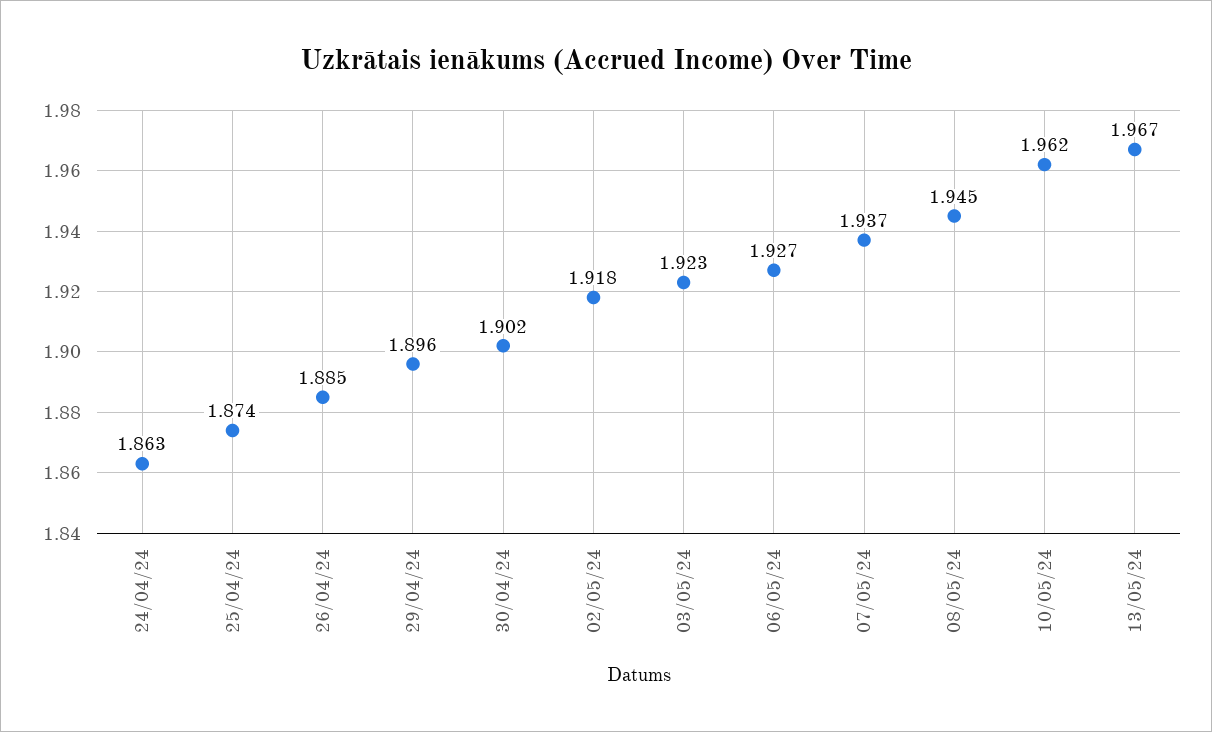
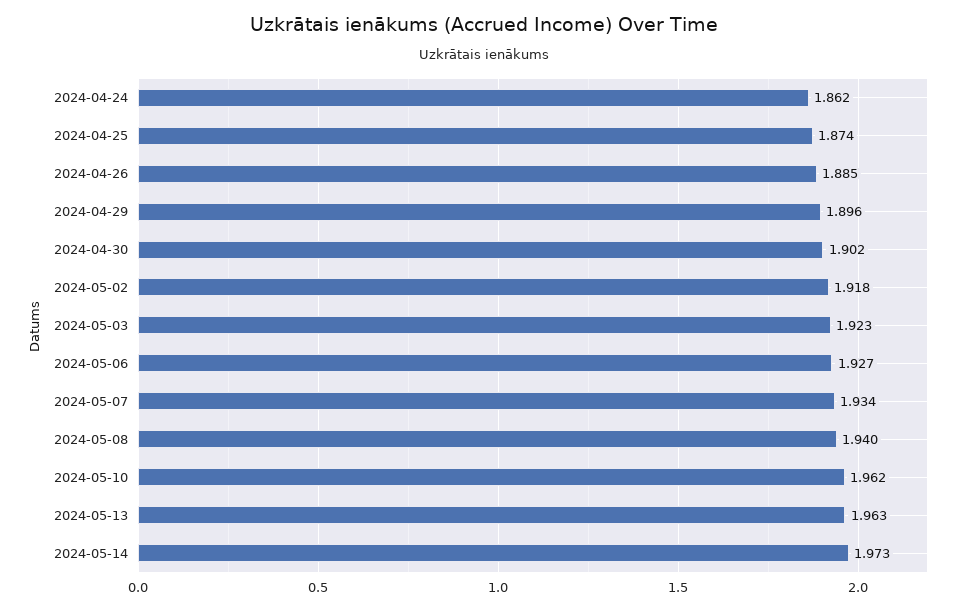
24/04/24: 1.863 -> 1.862
07/05/24: 1.937 -> 1.934
08/05/24: 1.945 -> 1.94
13/05/24: 1.967 -> 1.963
2024-05-14: none -> 1.973

